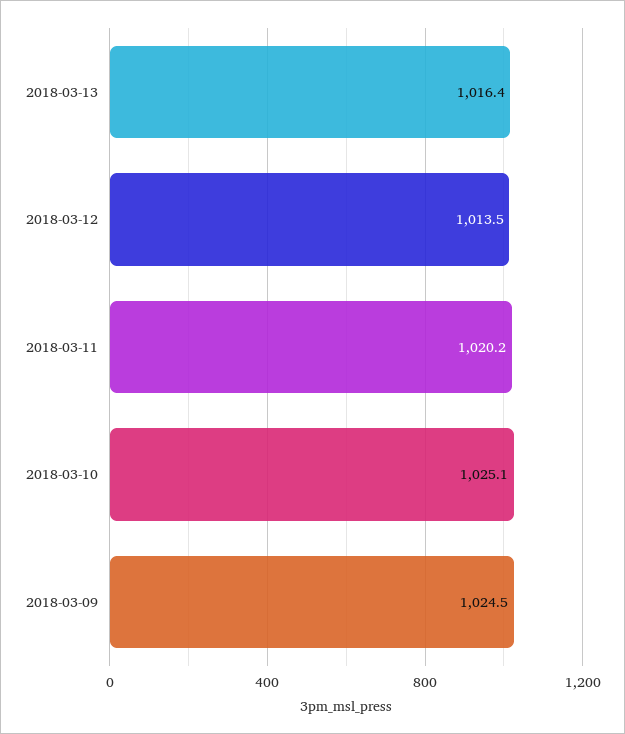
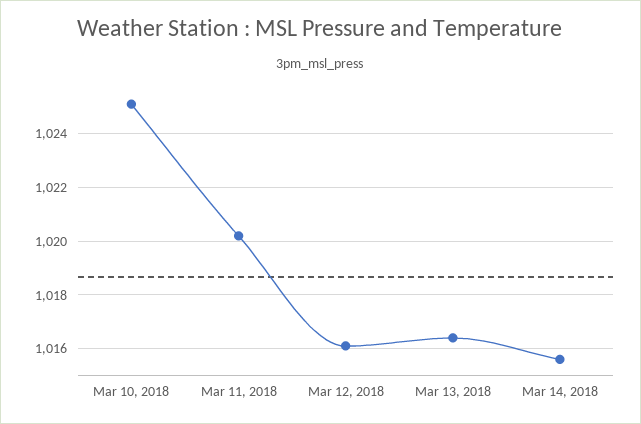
2018-03-12: 1013.5 -> 1016
2018-03-09: 1024.5 -> none
Mar 14, 2018: none -> 1015.5

